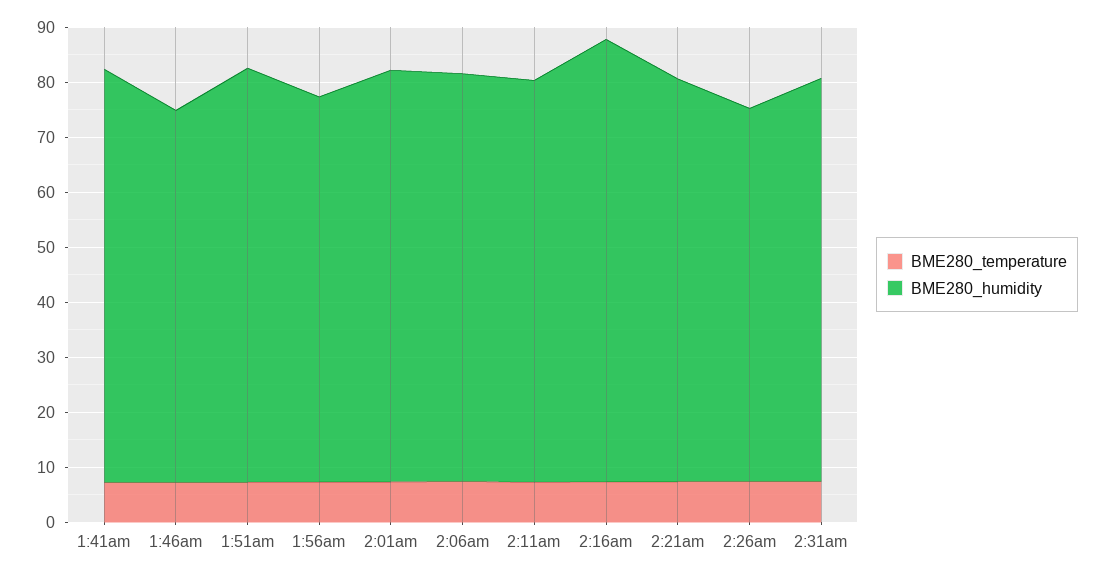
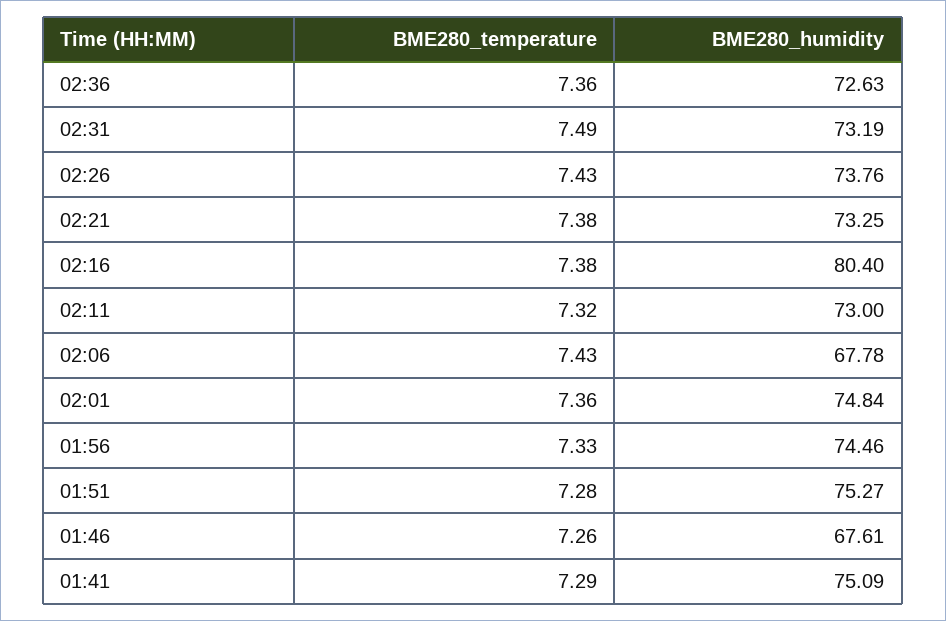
BME280_humidity, 1:56am: 70 -> 74.46
BME280_humidity, 2:06am: 74 -> 67.78
BME280_humidity, 2:26am: 68 -> 73.76
BME280_temperature, 02:36: none -> 7.36
BME280_humidity, 02:36: none -> 72.63

